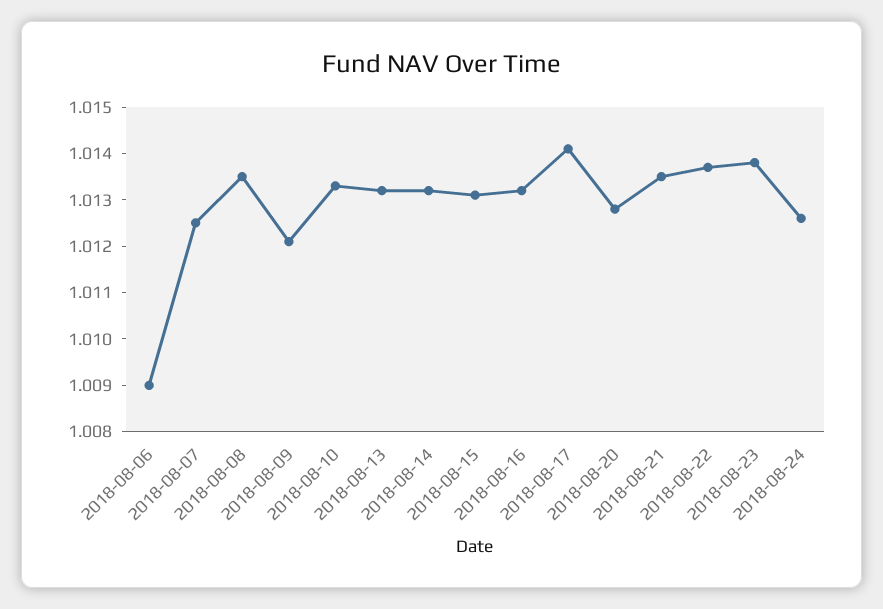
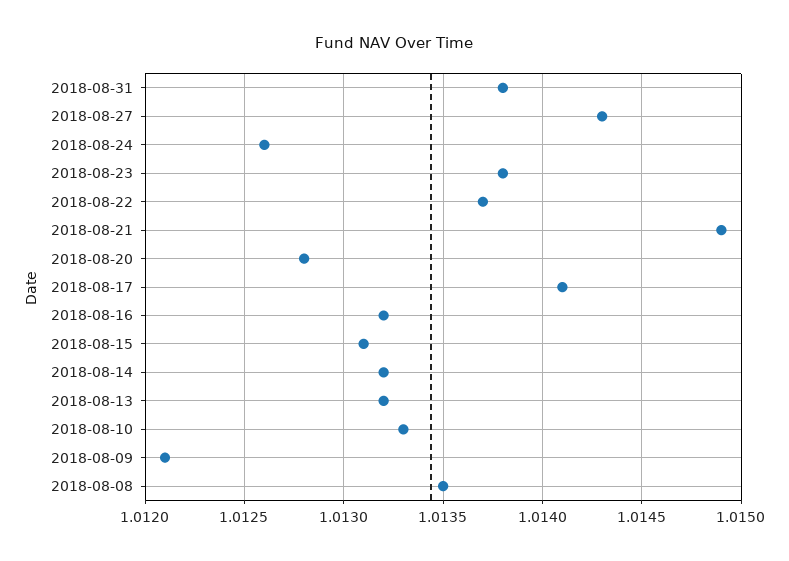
2018-08-06: 1.009 -> none
2018-08-07: 1.0125 -> none
2018-08-21: 1.0135 -> 1.0149
2018-08-31: none -> 1.0138
2018-08-27: none -> 1.0143

